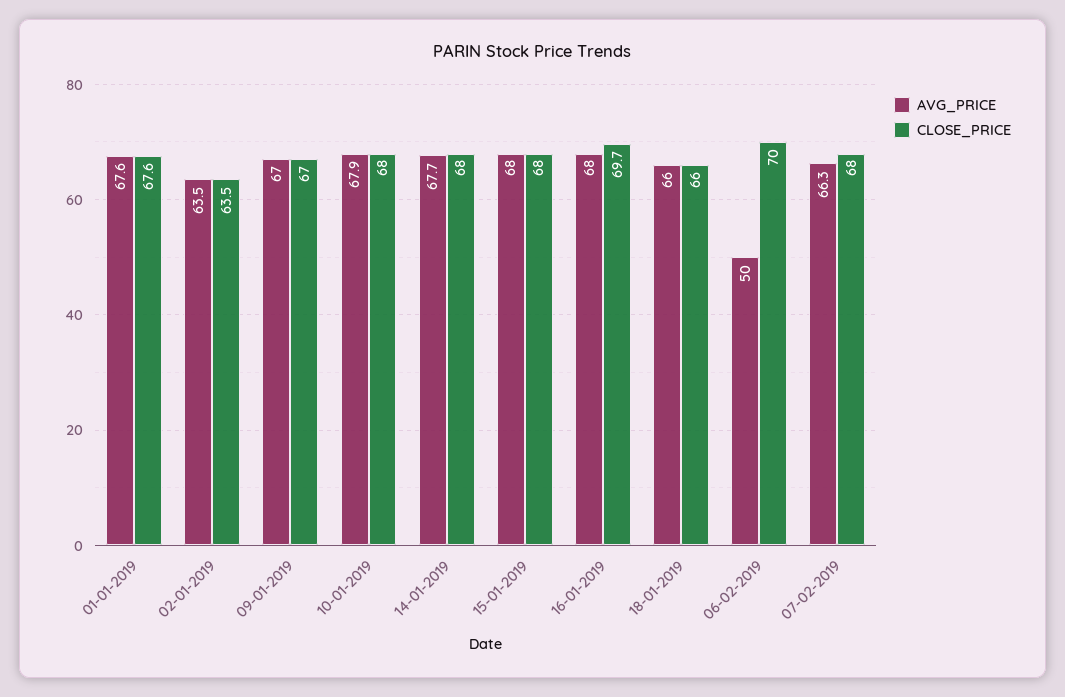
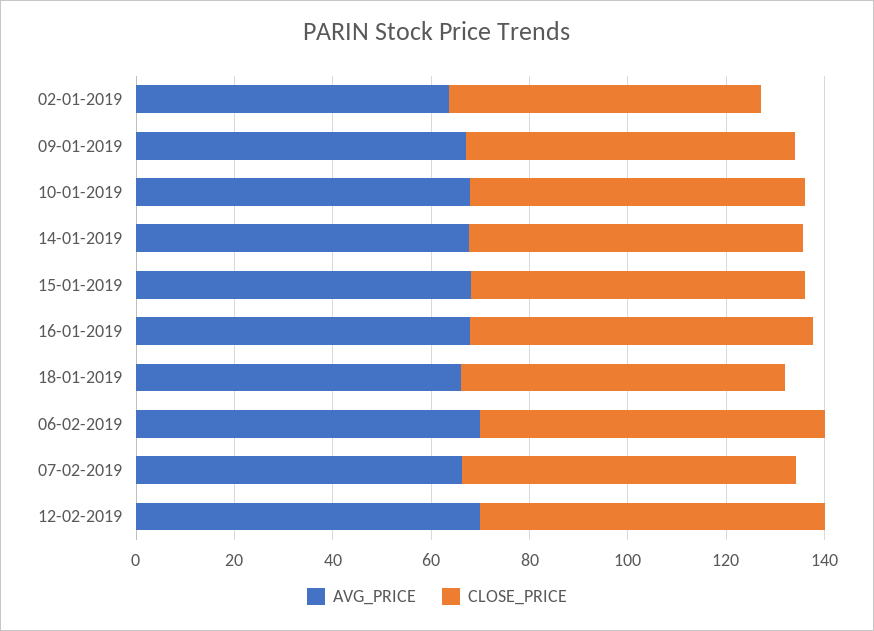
AVG_PRICE, 01-01-2019: 67.6 -> none
CLOSE_PRICE, 01-01-2019: 67.6 -> none
AVG_PRICE, 06-02-2019: 50 -> 70
AVG_PRICE, 12-02-2019: none -> 70
CLOSE_PRICE, 12-02-2019: none -> 70

